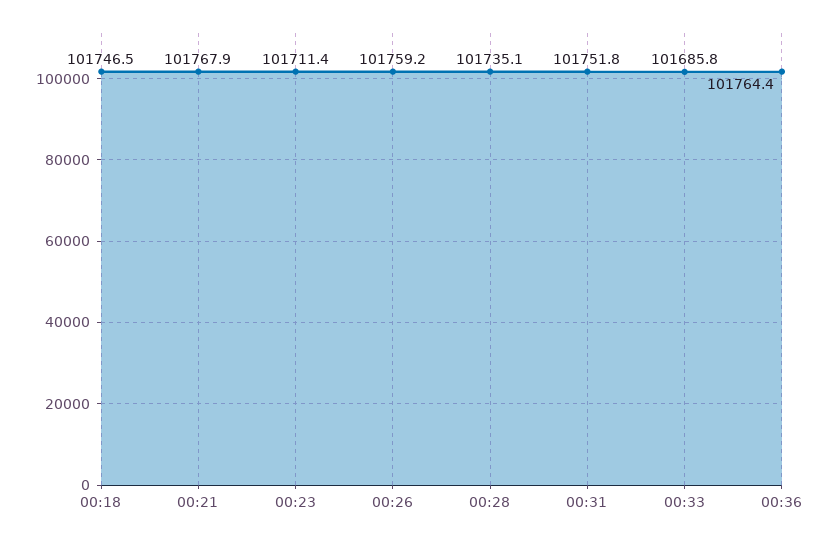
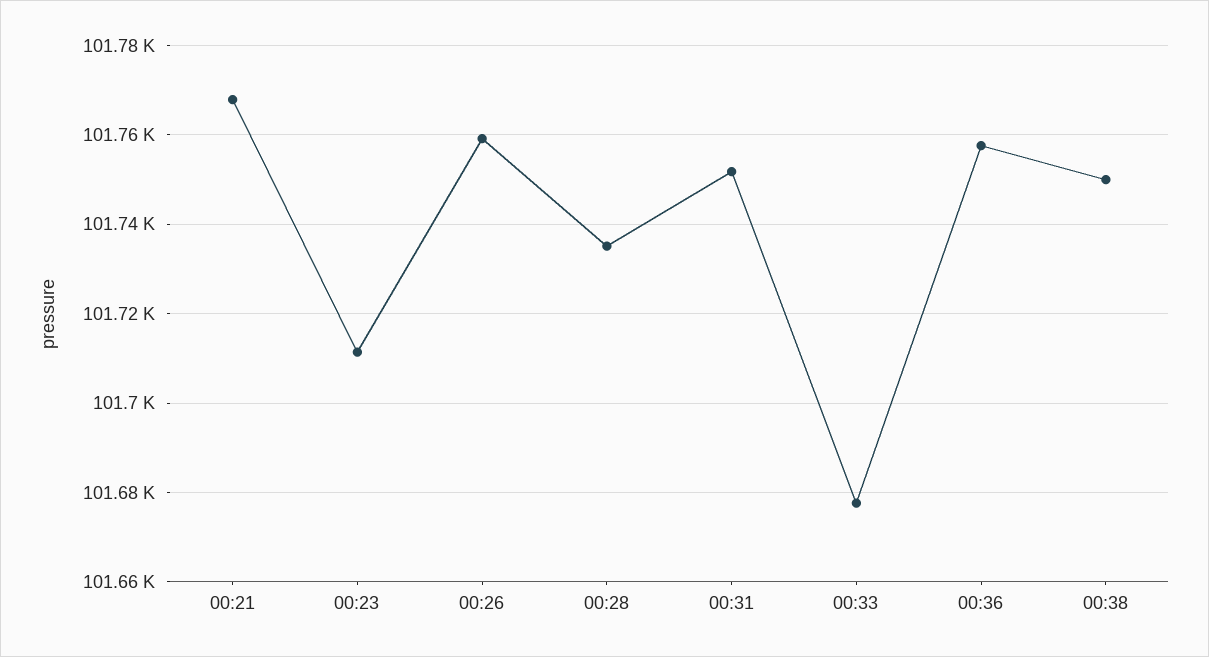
00:18: 101746.5 -> none
00:33: 101685.8 -> 101678
00:36: 101764.4 -> 101758
00:38: none -> 101750

